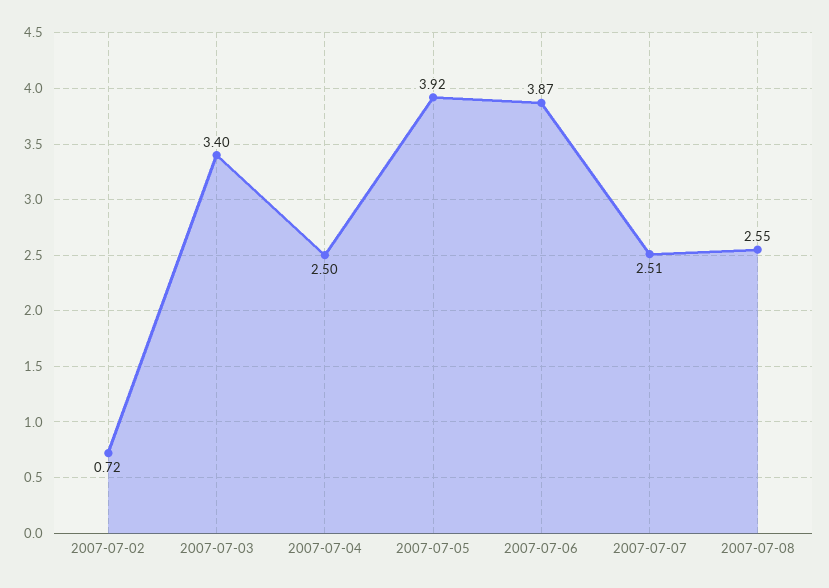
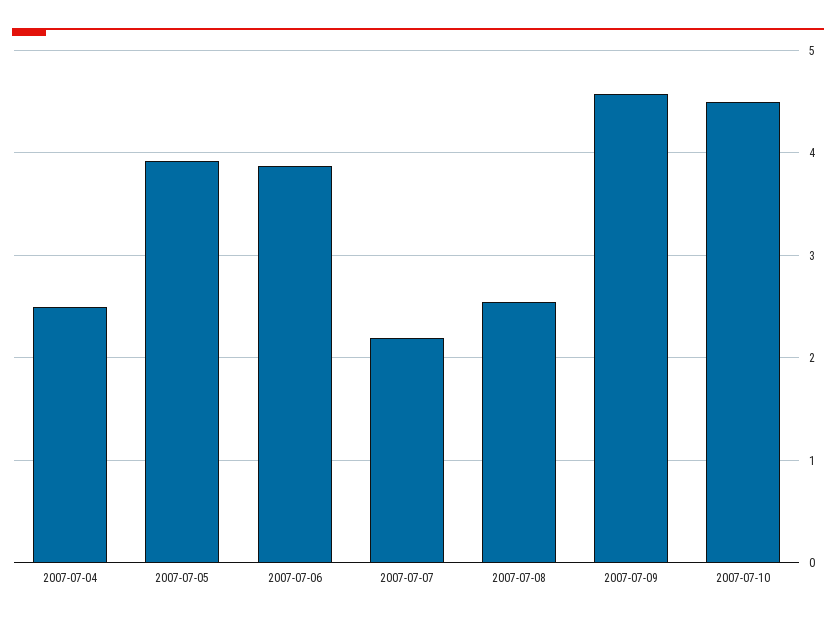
2007-07-02: 0.72 -> none
2007-07-03: 3.4 -> none
2007-07-07: 2.51 -> 2.2
2007-07-09: none -> 4.6
2007-07-10: none -> 4.5

